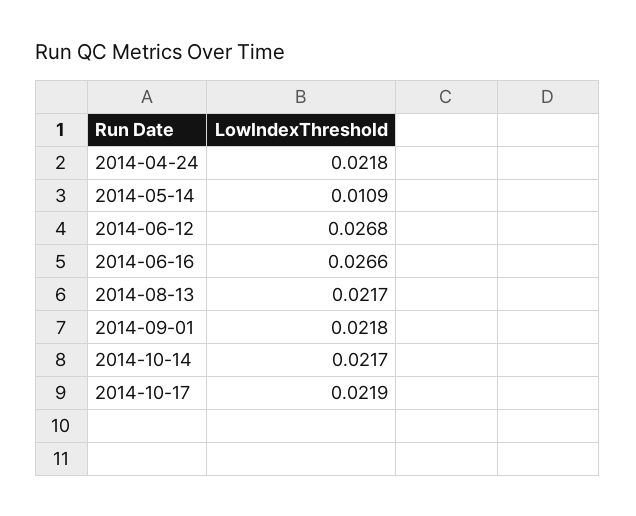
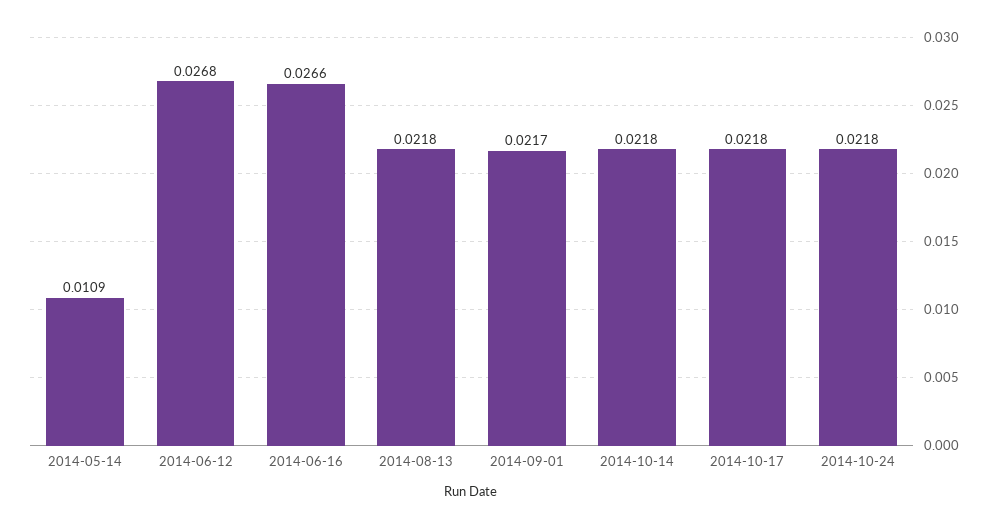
2014-04-24: 0.0218 -> none
2014-08-13: 0.0217 -> 0.0218
2014-09-01: 0.0218 -> 0.0217
2014-10-14: 0.0217 -> 0.0218
2014-10-17: 0.0219 -> 0.0218
2014-10-24: none -> 0.0218

